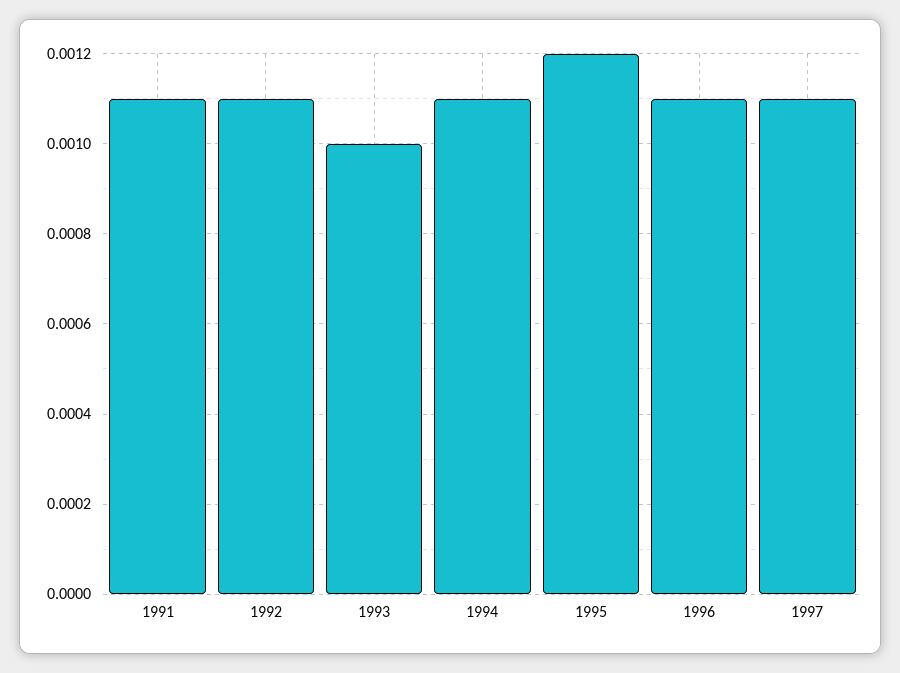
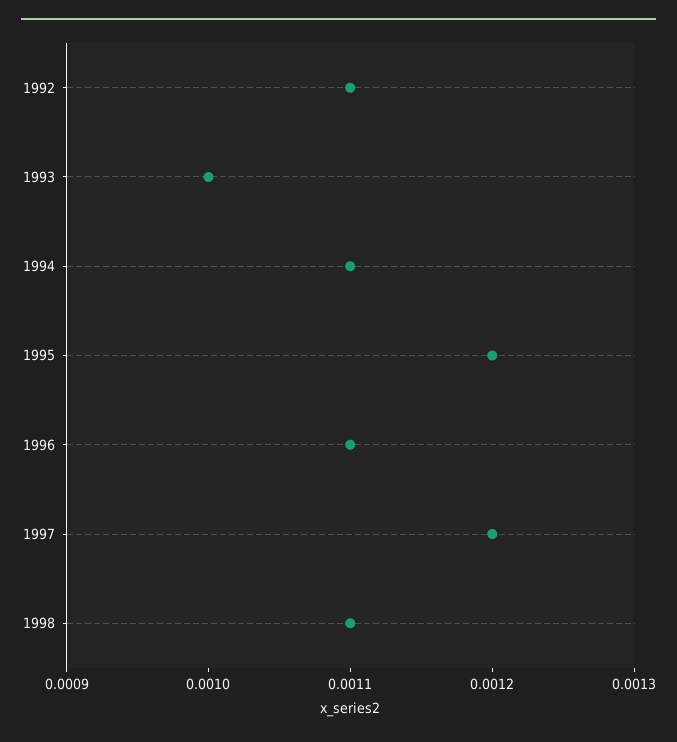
1991: 0.0011 -> none
1997: 0.0011 -> 0.0012
1998: none -> 0.0011

